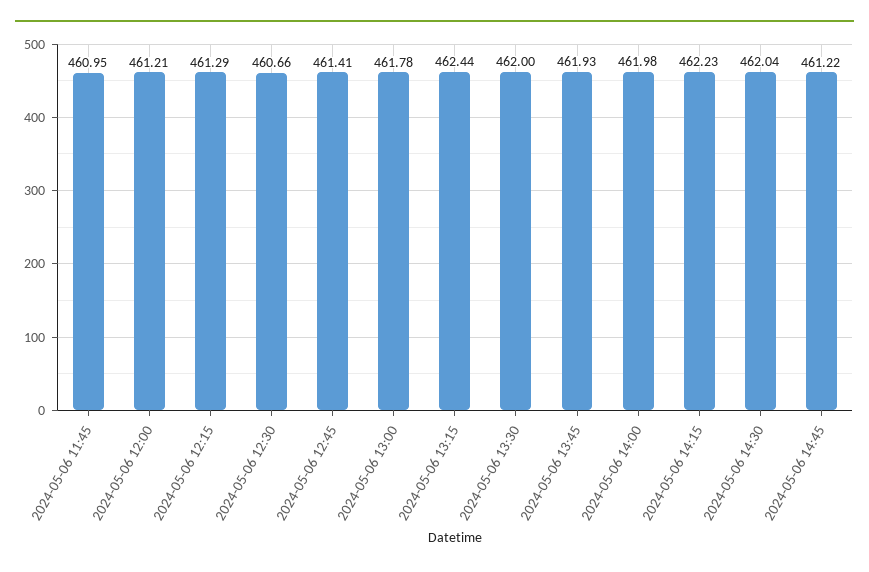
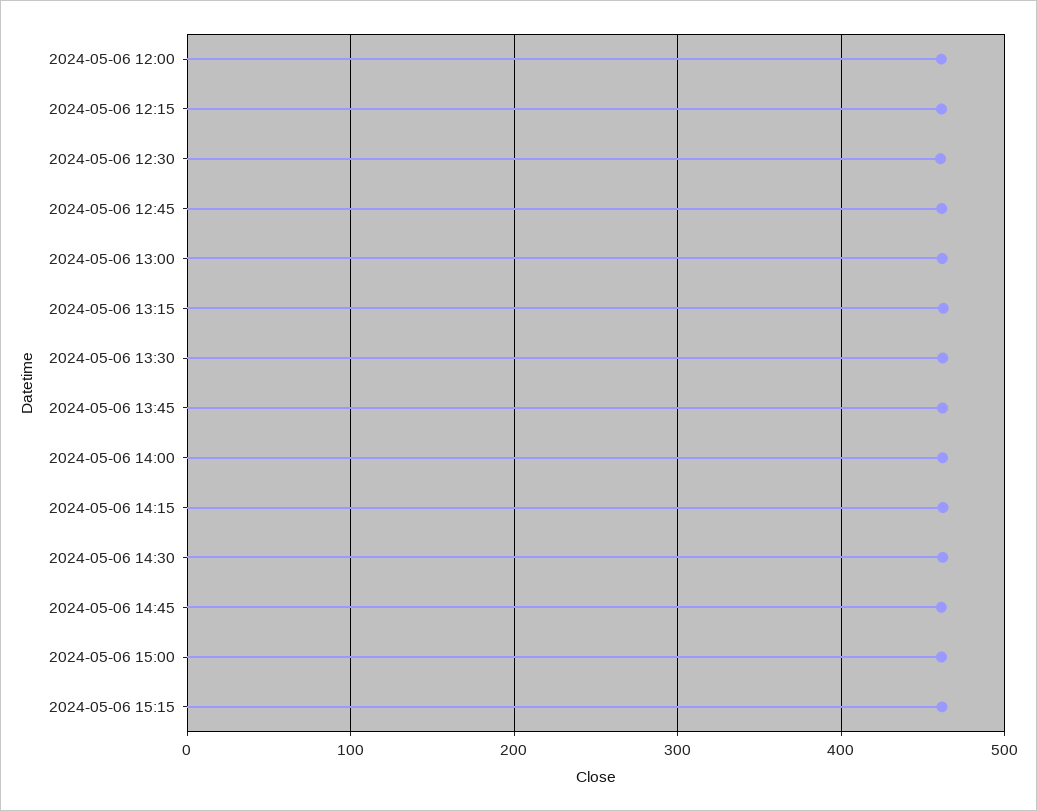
2024-05-06 11:45: 460.95 -> none
2024-05-06 15:00: none -> 460
2024-05-06 15:15: none -> 460

